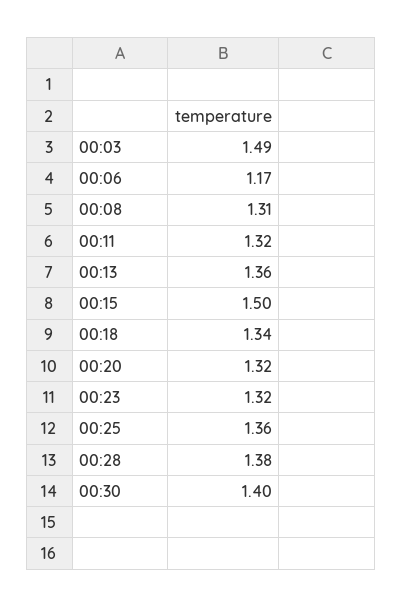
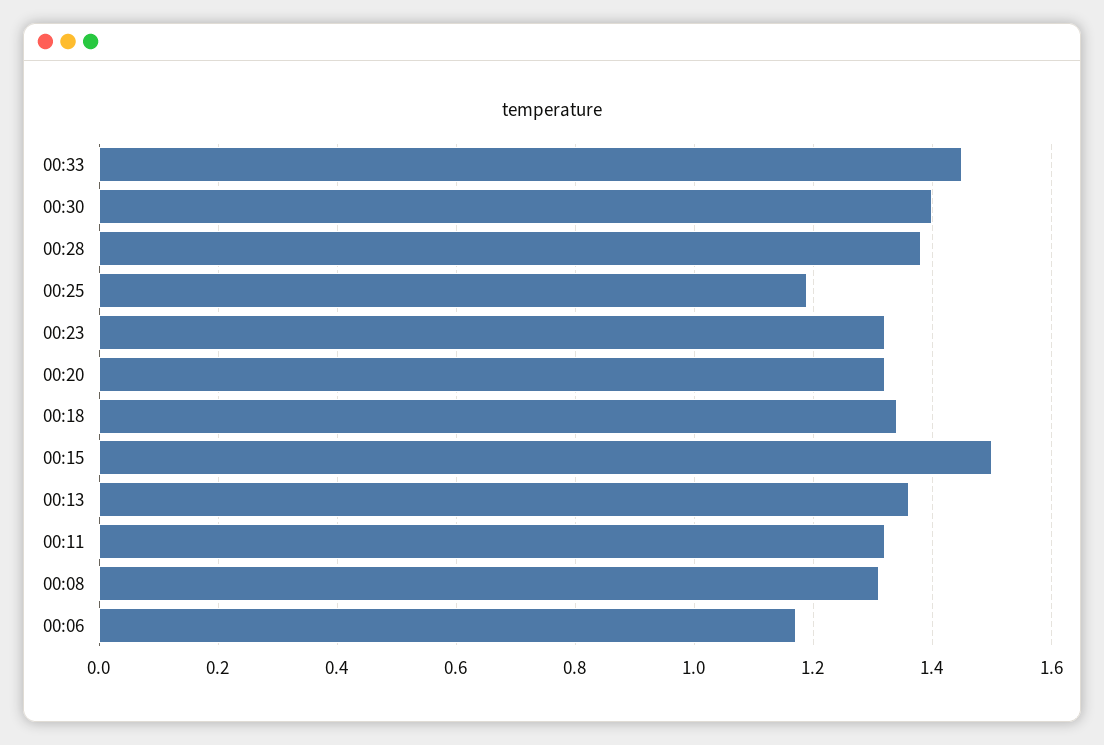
00:03: 1.49 -> none
00:25: 1.36 -> 1.2
00:33: none -> 1.45

